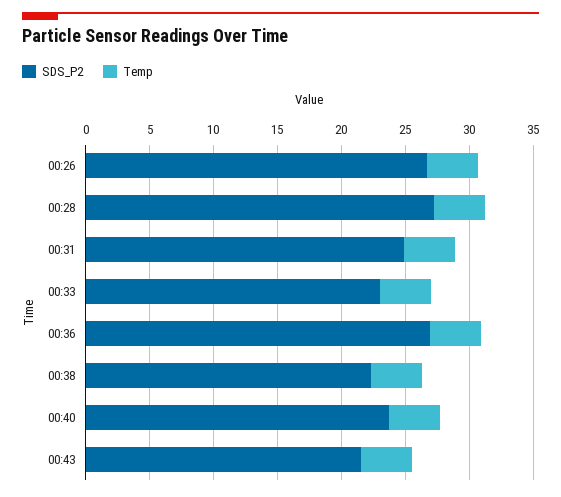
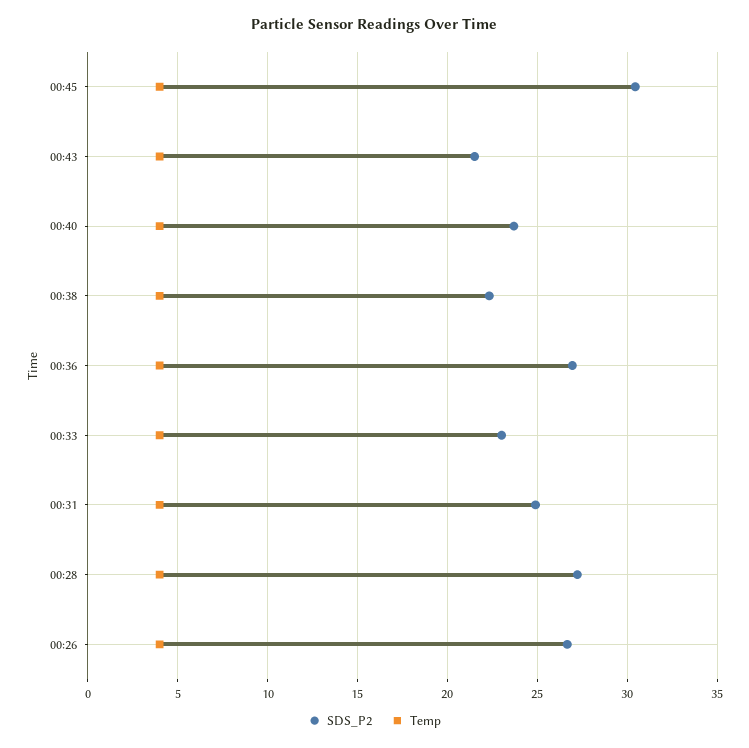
SDS_P2, 00:45: none -> 30.5
Temp, 00:45: none -> 4

